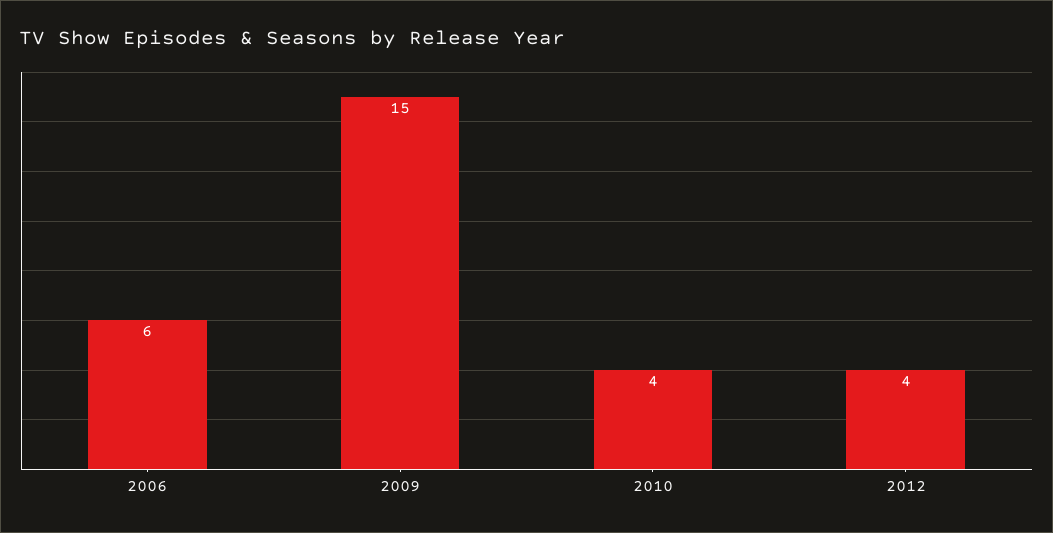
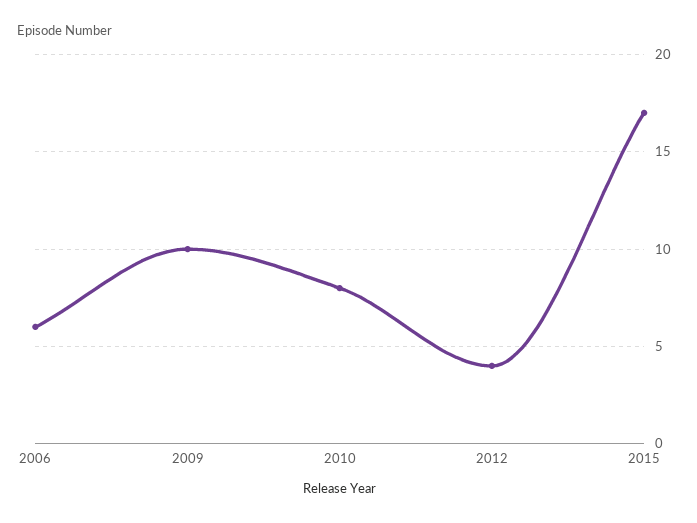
2009: 15 -> 10
2010: 4 -> 8
2015: none -> 17

